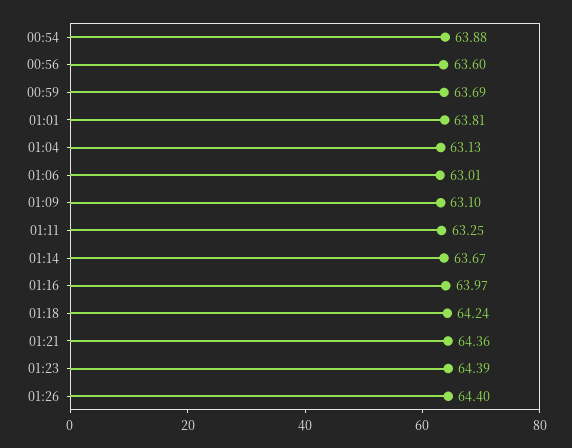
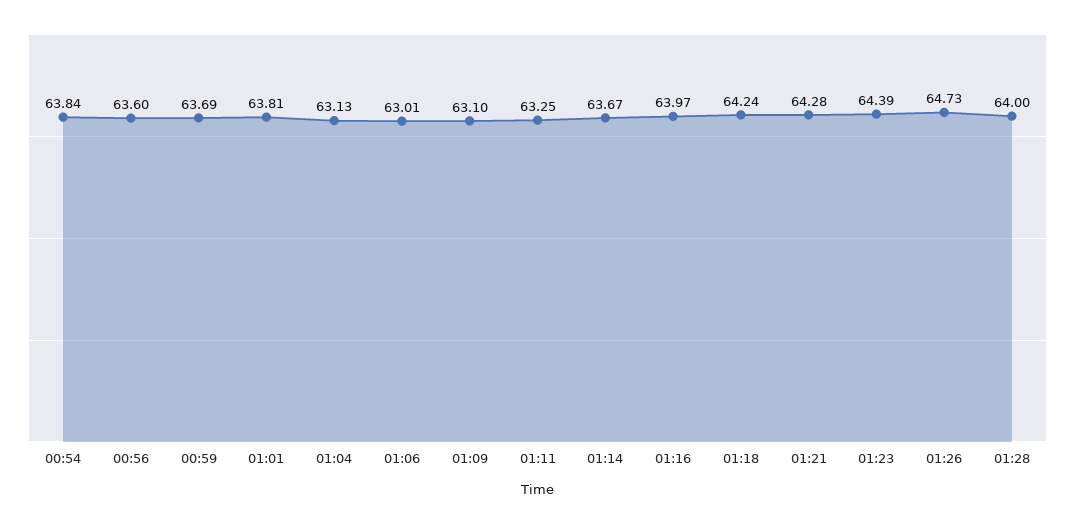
00:54: 63.88 -> 63.84
01:21: 64.36 -> 64.28
01:26: 64.4 -> 64.73
01:28: none -> 64

